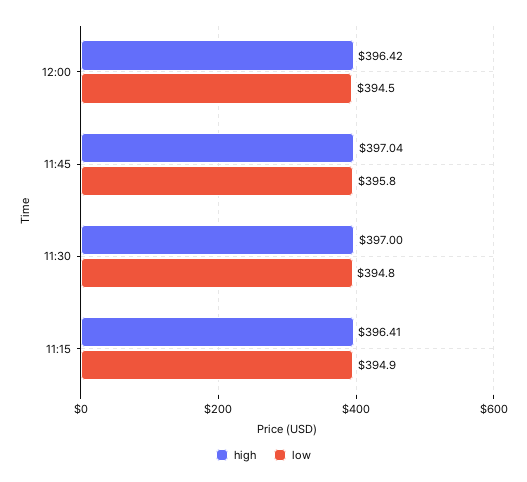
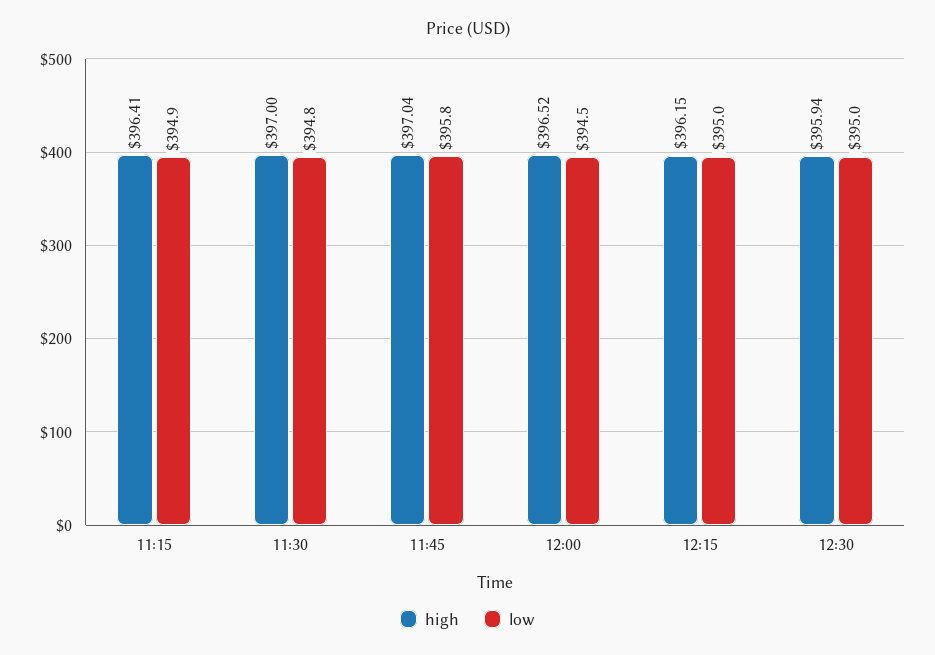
high, 12:00: 396.42 -> 396.52
high, 12:15: none -> 396.15
low, 12:15: none -> 395
high, 12:30: none -> 395.94
low, 12:30: none -> 395

